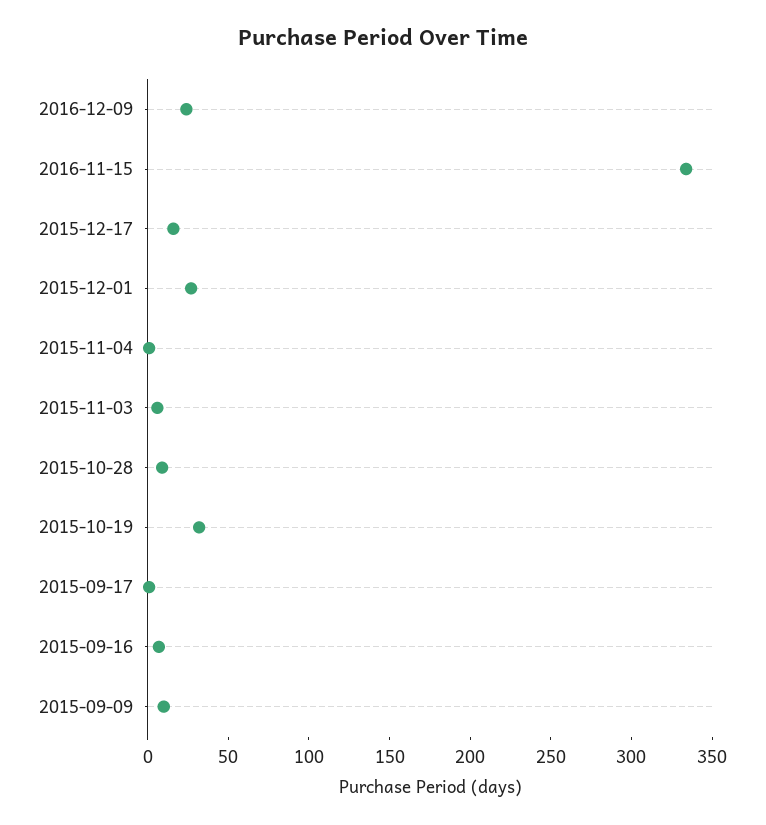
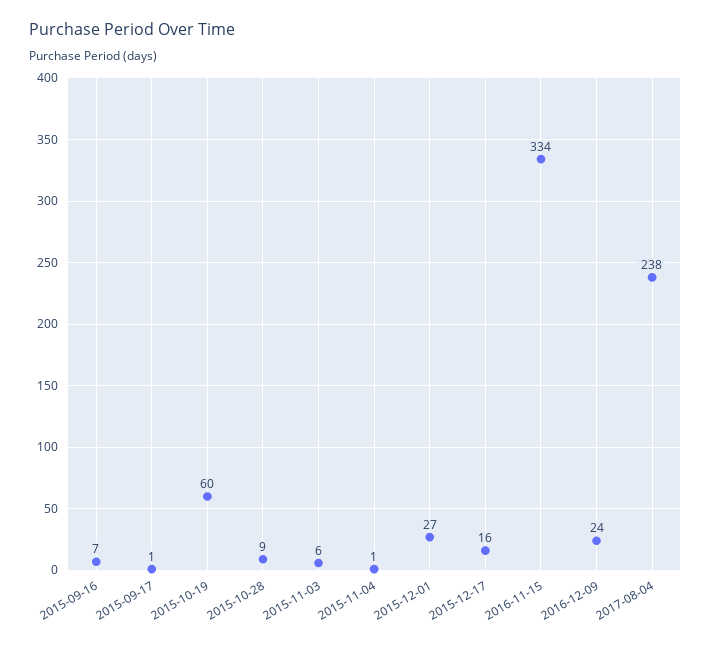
2015-10-19: 30 -> 60
2015-09-09: 10 -> none
2017-08-04: none -> 238

